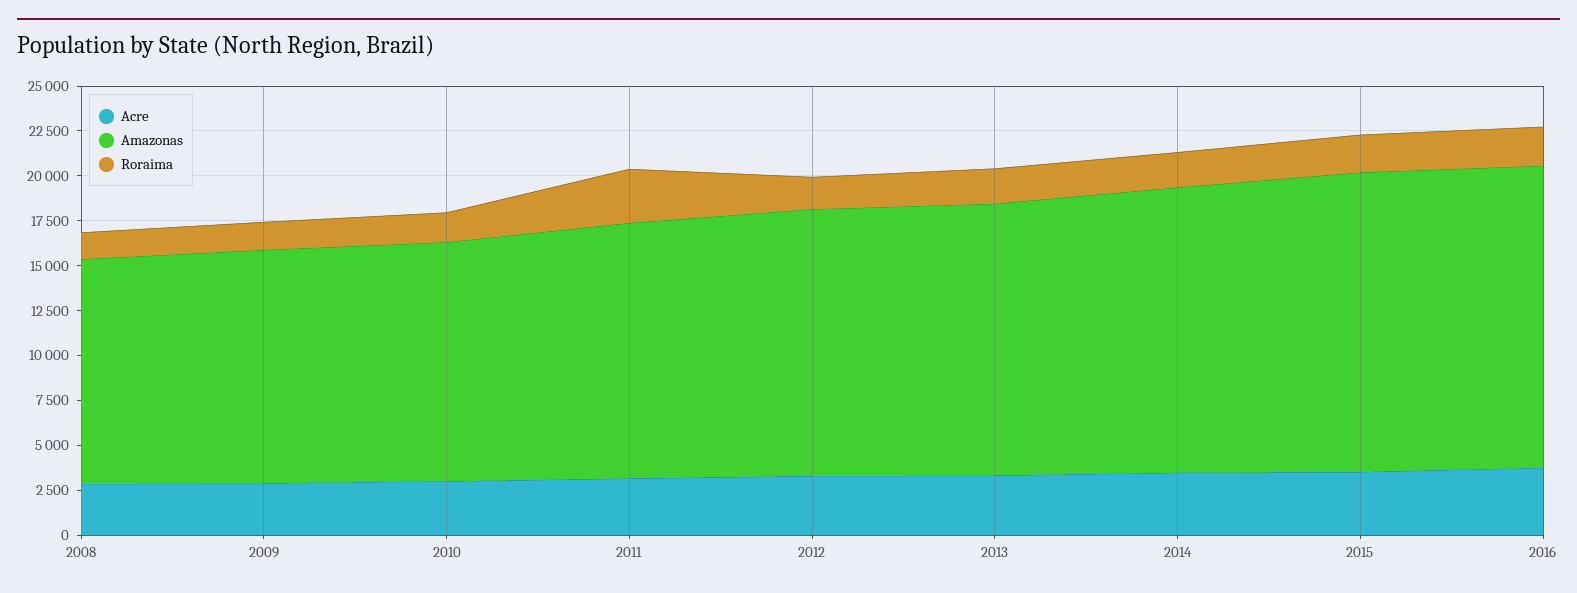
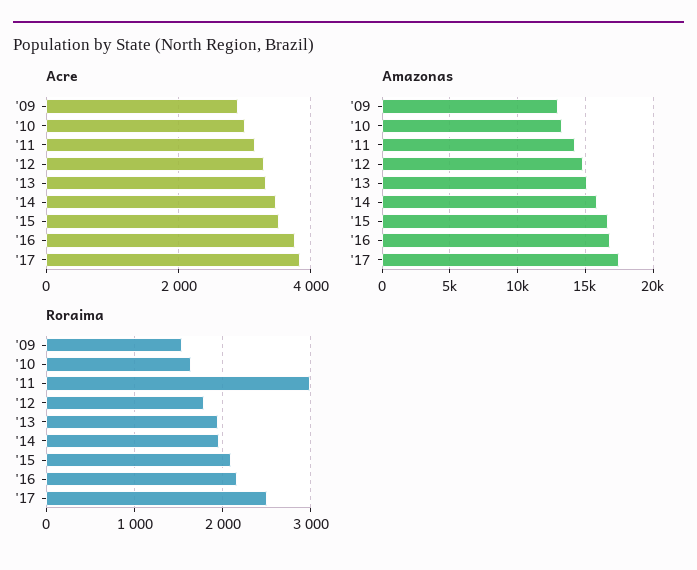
Acre, 2008: 3000 -> none
Amazonas, 2008: 12500 -> none
Roraima, 2008: 1500 -> none
Acre, '17: none -> 3800
Amazonas, '17: none -> 17500
Roraima, '17: none -> 2500

